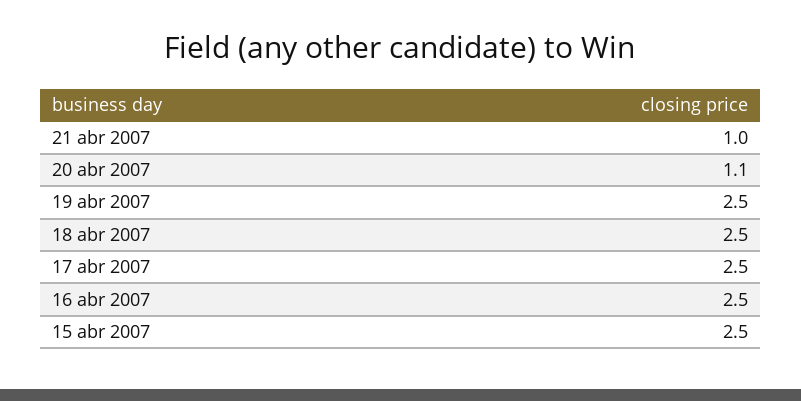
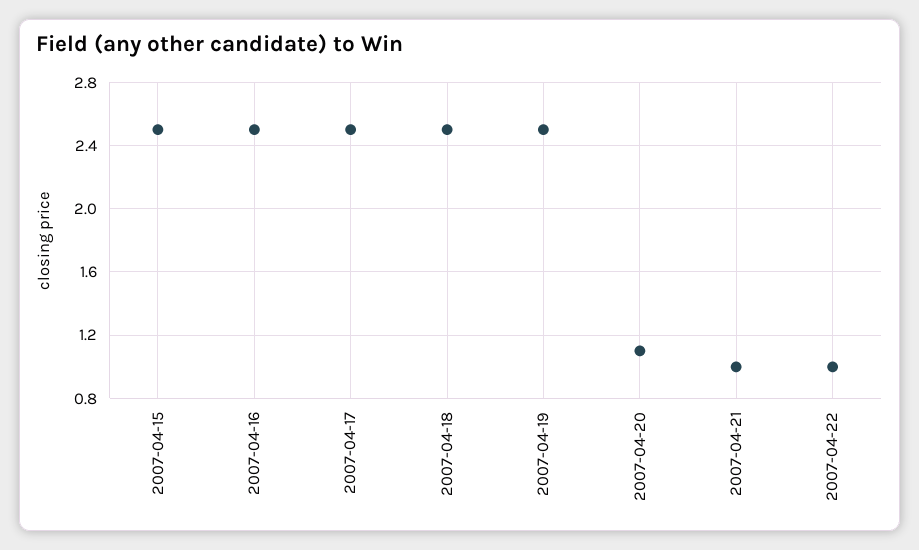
2007-04-22: none -> 1

